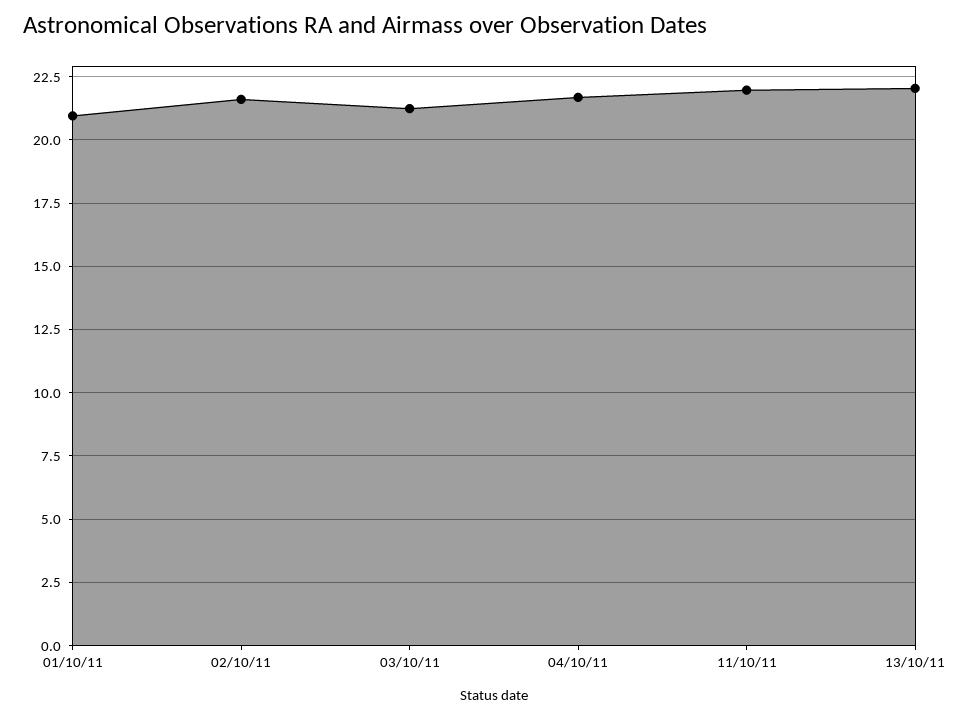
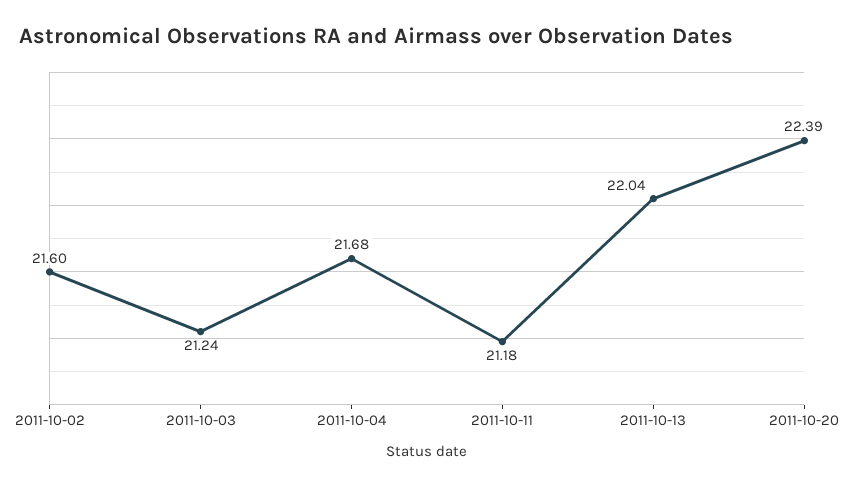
01/10/11: 21 -> none
11/10/11: 22 -> 21.18
2011-10-20: none -> 22.39

